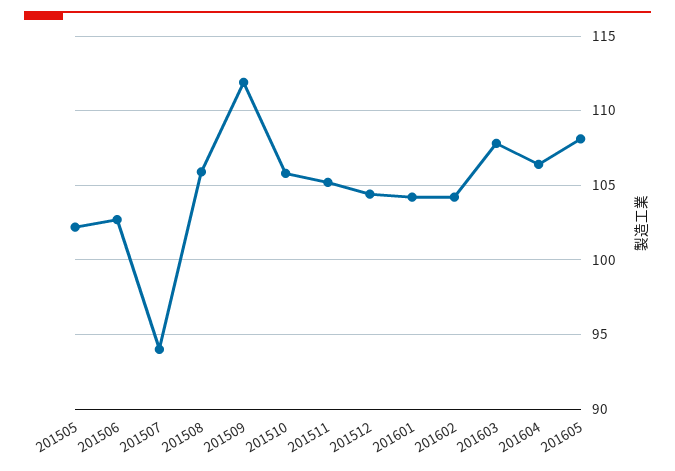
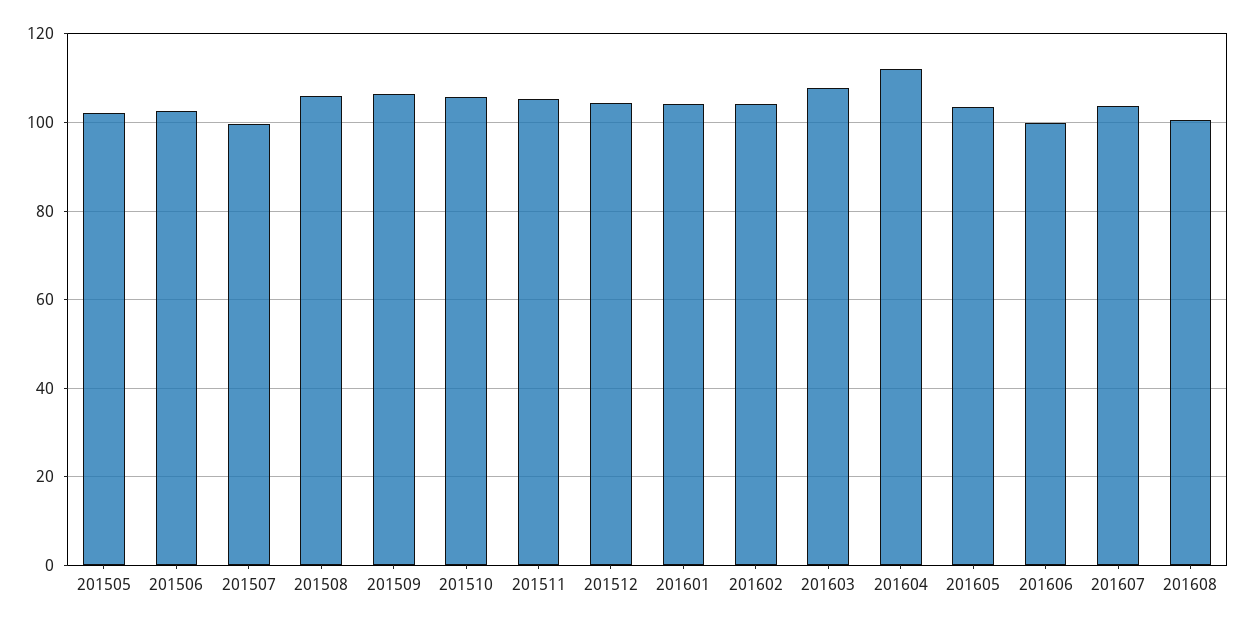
201507: 94 -> 100
201509: 112 -> 106
201604: 106.5 -> 112
201605: 108 -> 104
201606: none -> 100
201607: none -> 104
201608: none -> 100

